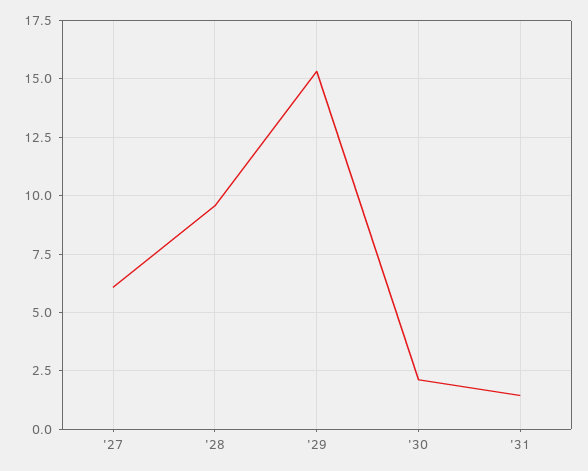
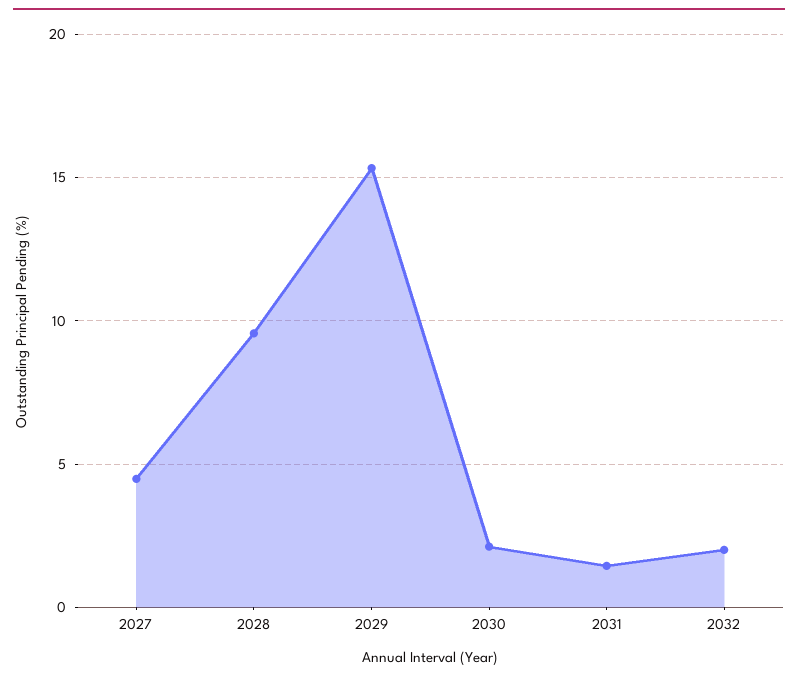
'27: 6 -> 4.5
2032: none -> 2

